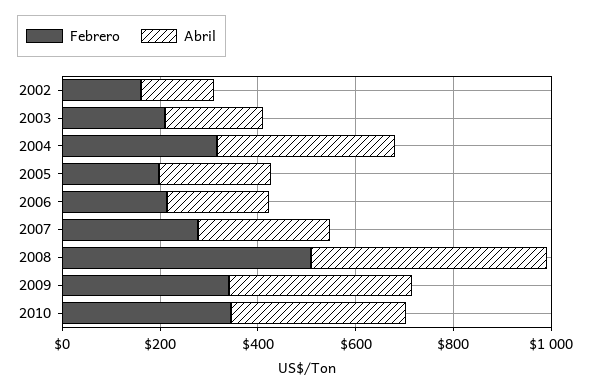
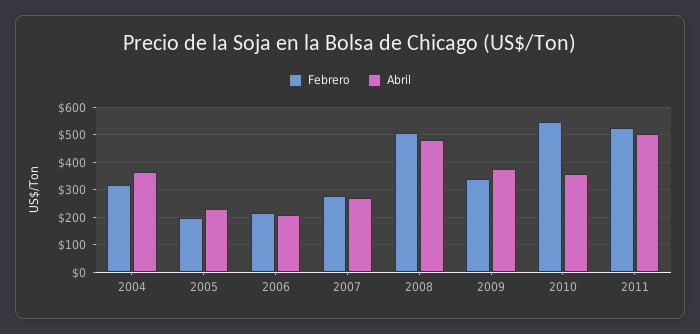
Febrero, 2002: 150 -> none
Abril, 2002: 150 -> none
Febrero, 2003: 200 -> none
Abril, 2003: 200 -> none
Febrero, 2010: 350 -> 550
Febrero, 2011: none -> 525
Abril, 2011: none -> 500

